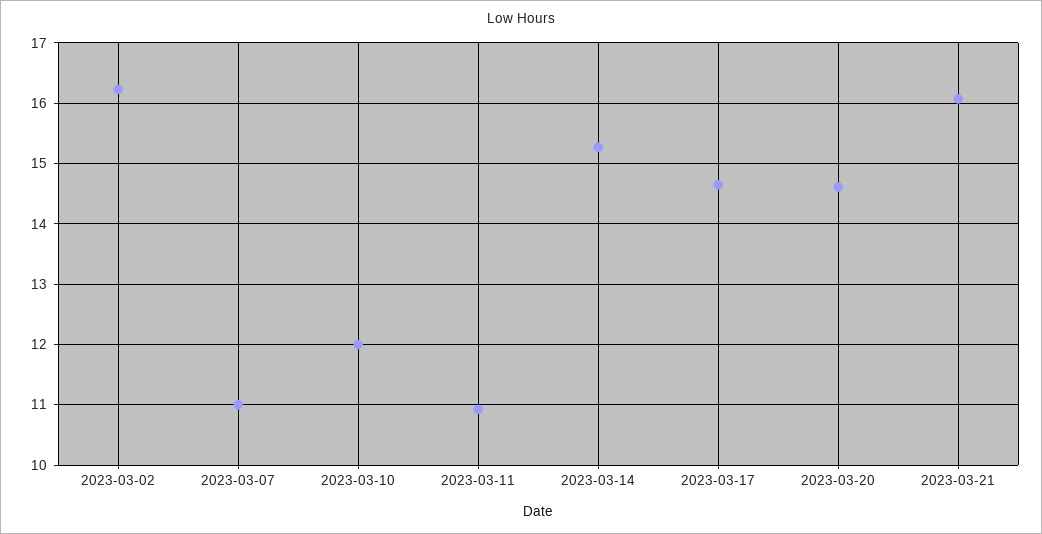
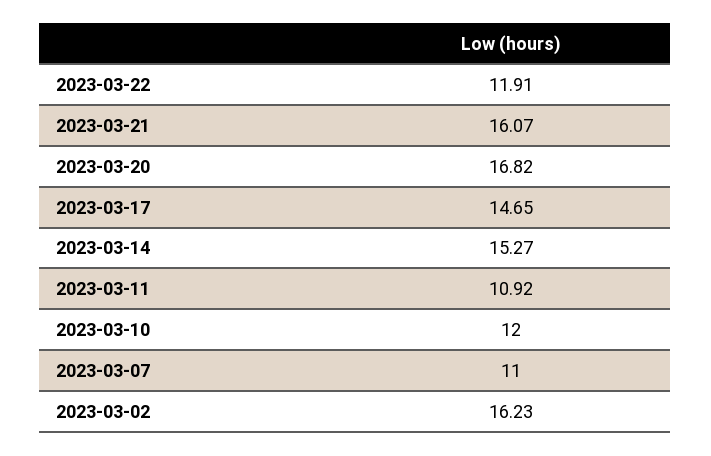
2023-03-20: 14.6 -> 16.82
2023-03-22: none -> 11.91

